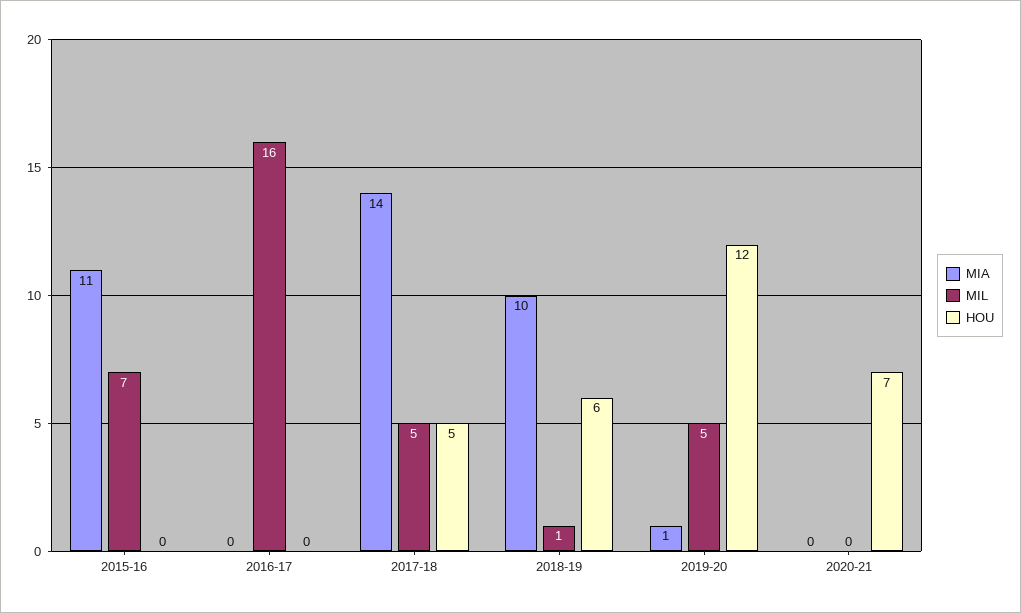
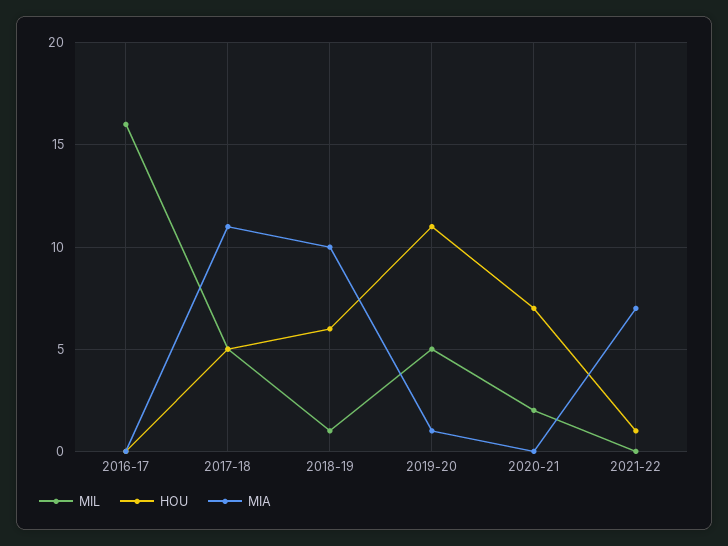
MIA, 2015-16: 11 -> none
MIL, 2015-16: 7 -> none
HOU, 2015-16: 0 -> none
MIA, 2017-18: 14 -> 11
HOU, 2019-20: 12 -> 11
MIL, 2020-21: 0 -> 2
MIL, 2021-22: none -> 0
HOU, 2021-22: none -> 1
MIA, 2021-22: none -> 7

